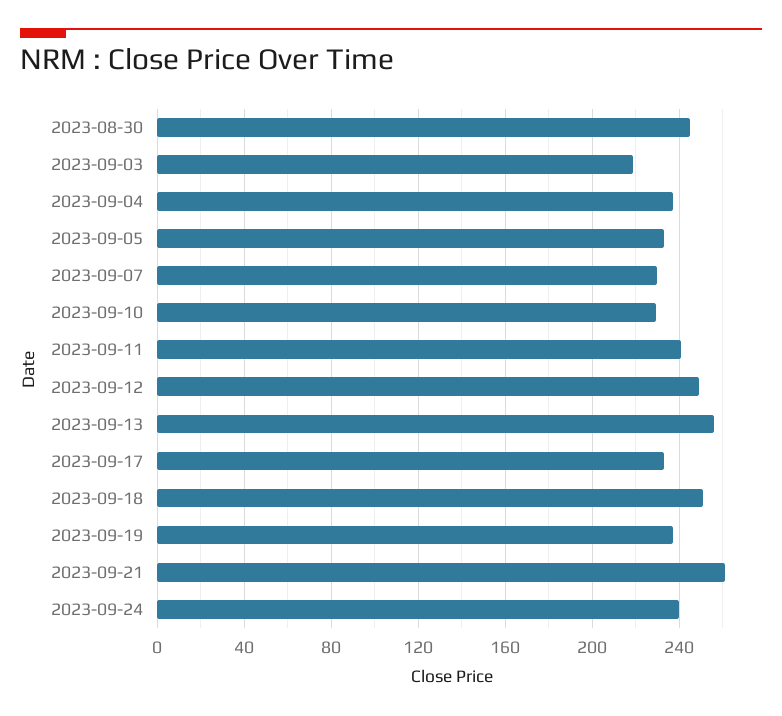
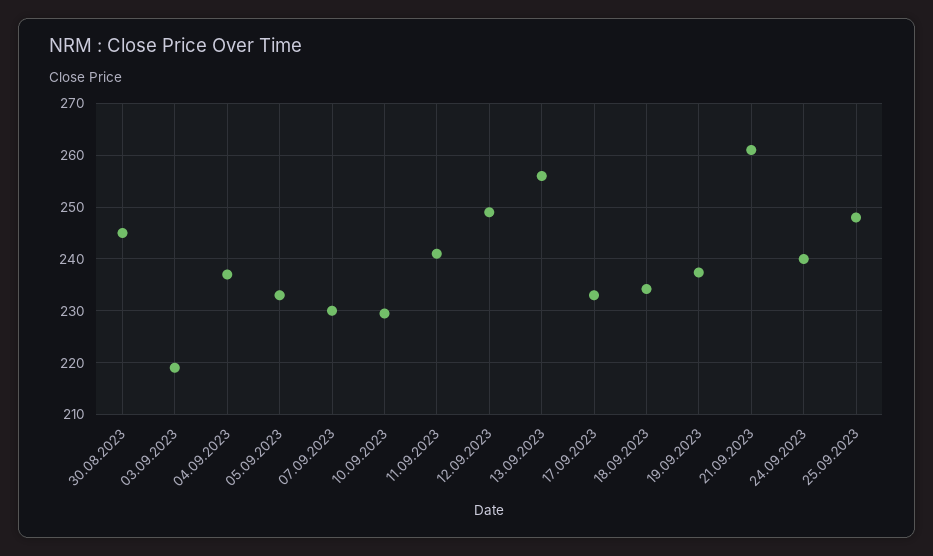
2023-09-18: 250 -> 234
25.09.2023: none -> 248

